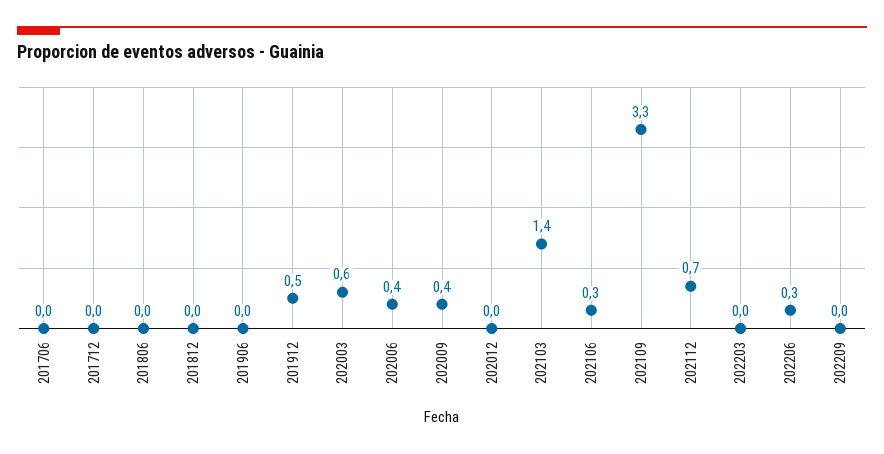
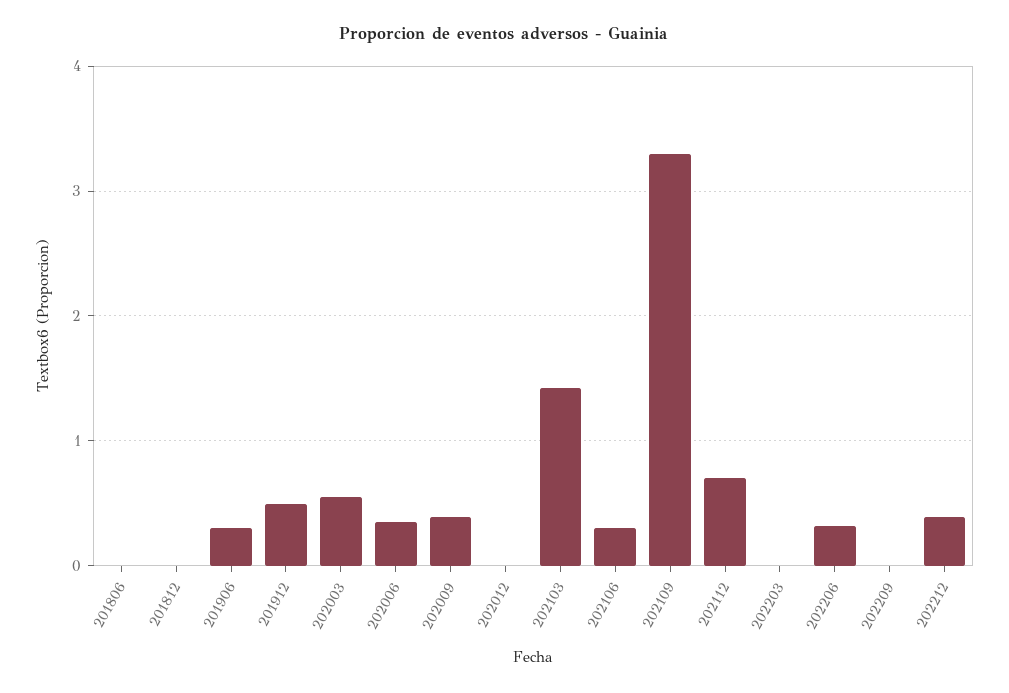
201706: 0 -> none
201712: 0 -> none
201906: 0 -> 0.3
202212: none -> 0.4

